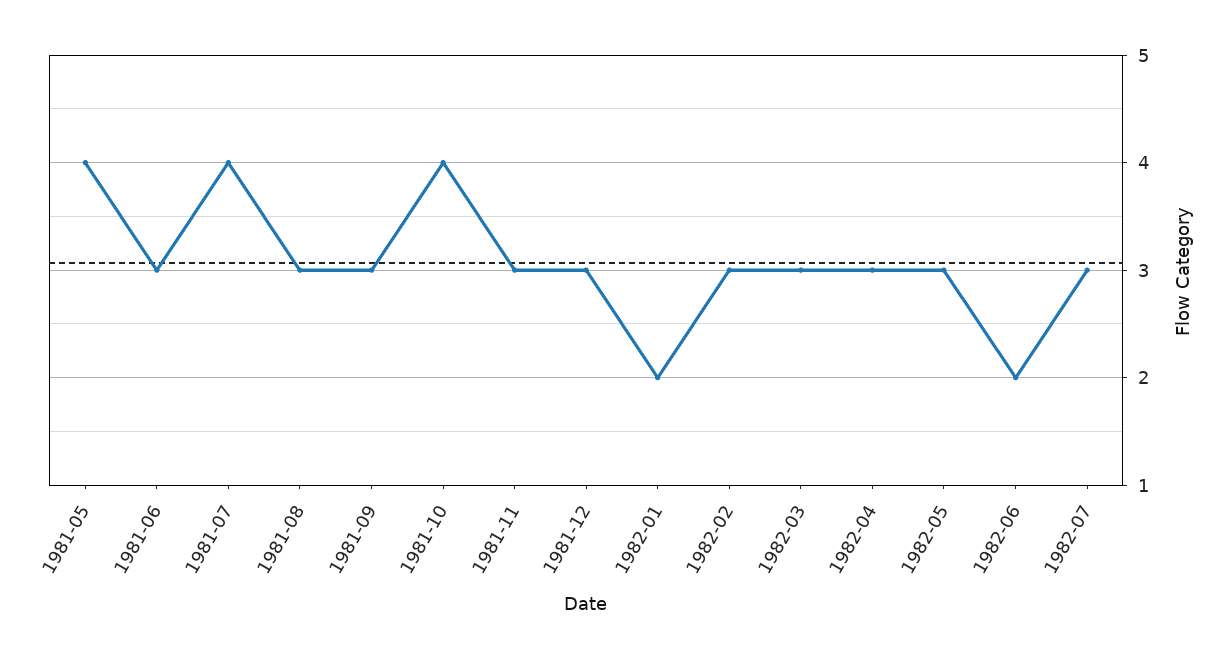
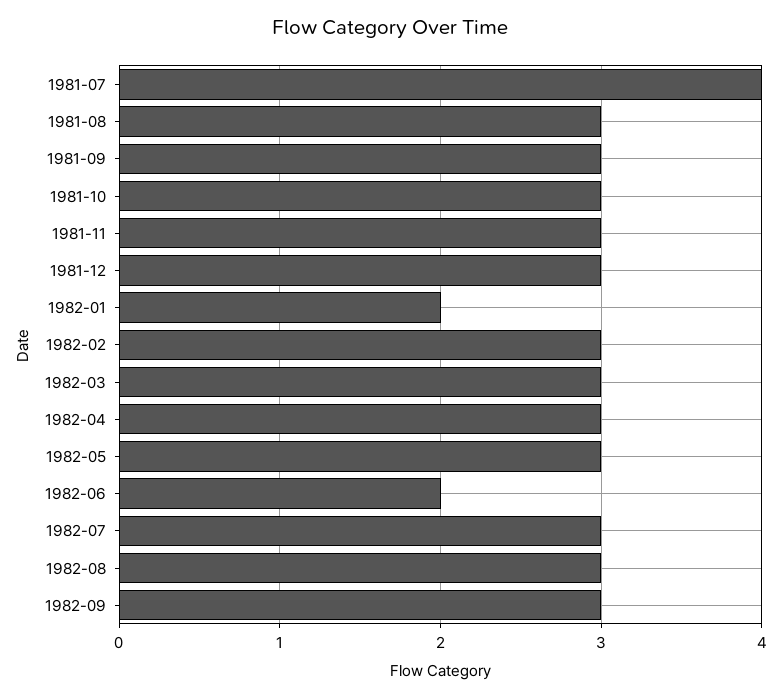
1981-05: 4 -> none
1981-06: 3 -> none
1981-10: 4 -> 3
1982-08: none -> 3
1982-09: none -> 3

